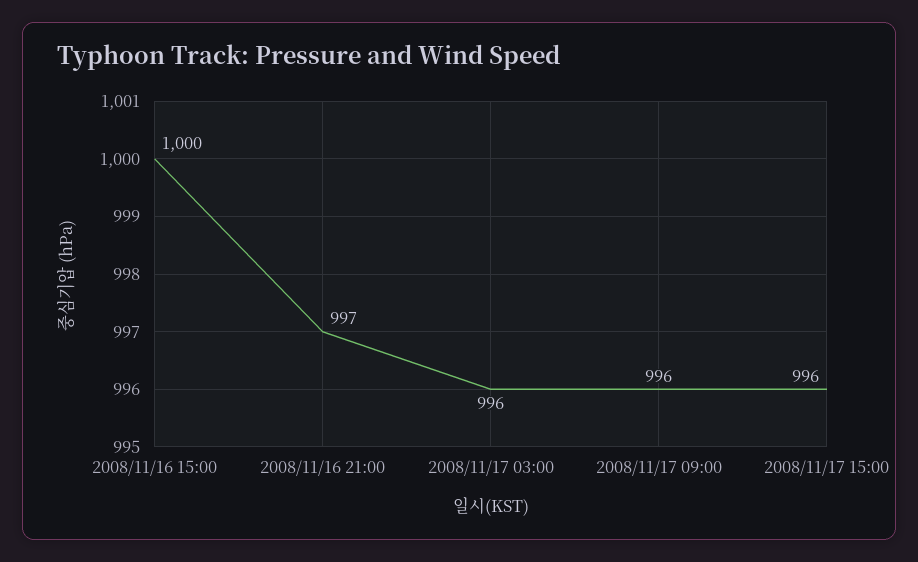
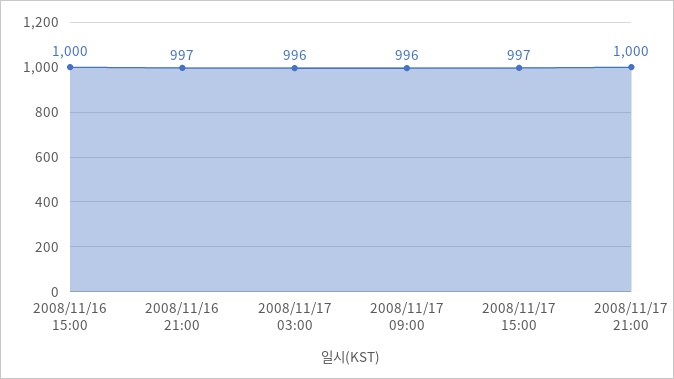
2008/11/17 15:00: 996 -> 997
2008/11/17 21:00: none -> 1000

